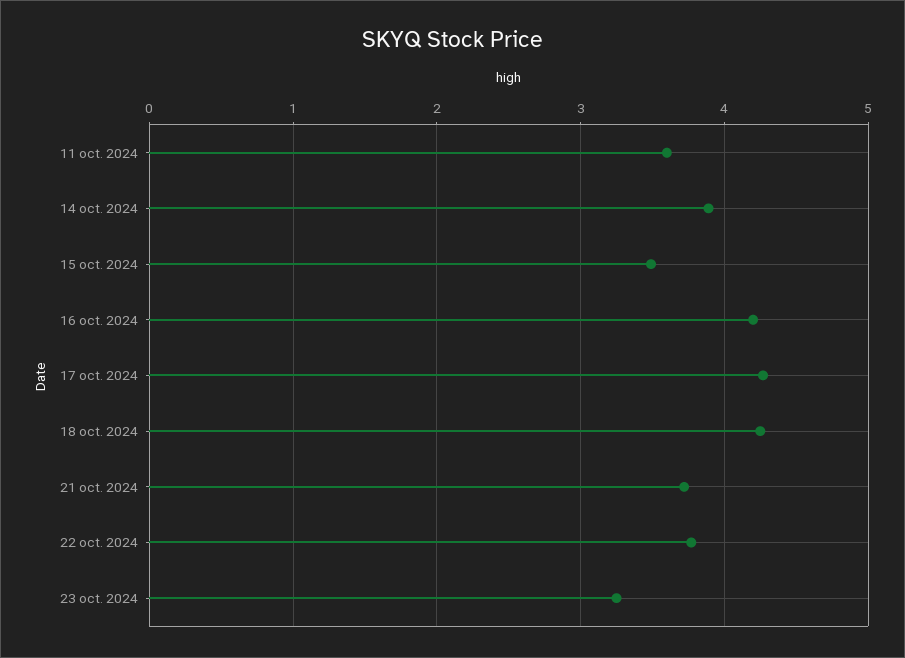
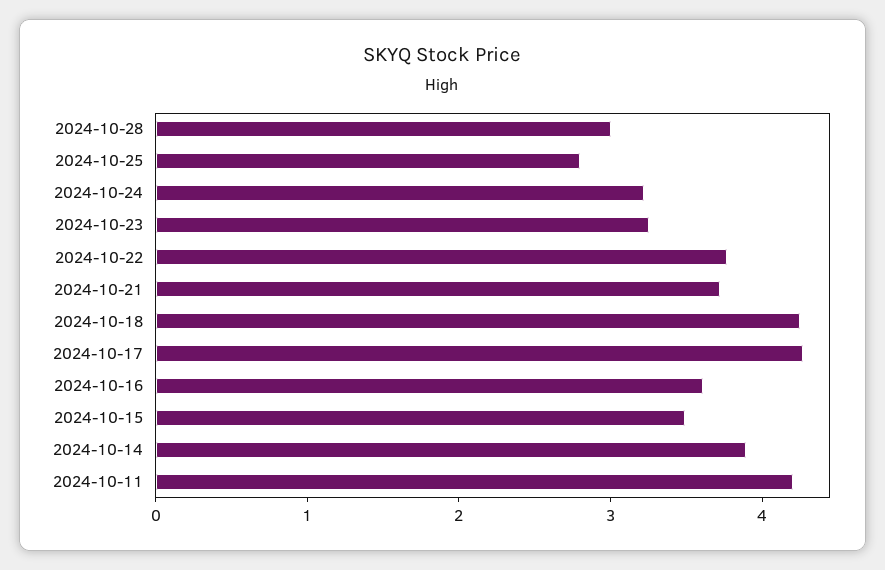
11 oct. 2024: 3.6 -> 4.2
16 oct. 2024: 4.2 -> 3.6
2024-10-28: none -> 3
2024-10-25: none -> 2.8
2024-10-24: none -> 3.2

